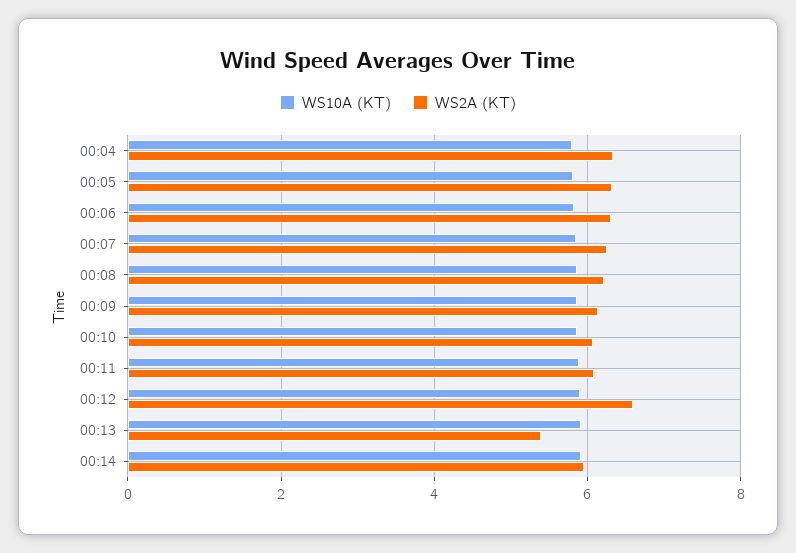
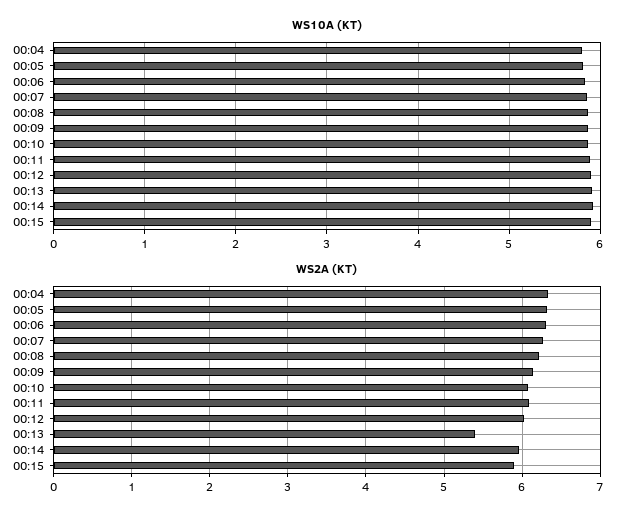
WS2A (KT), 00:12: 6.6 -> 6
WS10A (KT), 00:15: none -> 5.9
WS2A (KT), 00:15: none -> 5.9

